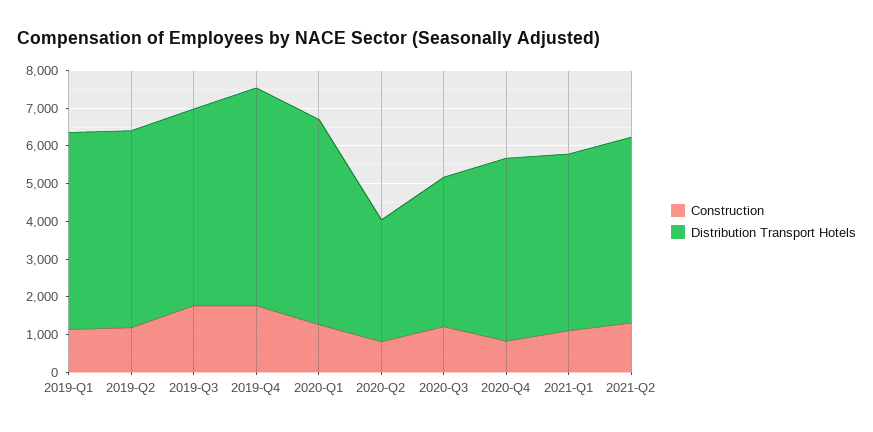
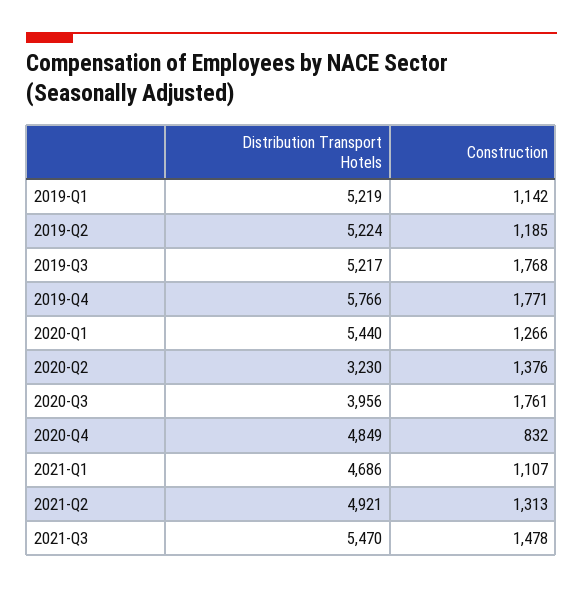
Construction, 2020-Q2: 750 -> 1376
Construction, 2020-Q3: 1250 -> 1761
Distribution Transport Hotels, 2021-Q3: none -> 5470
Construction, 2021-Q3: none -> 1478

